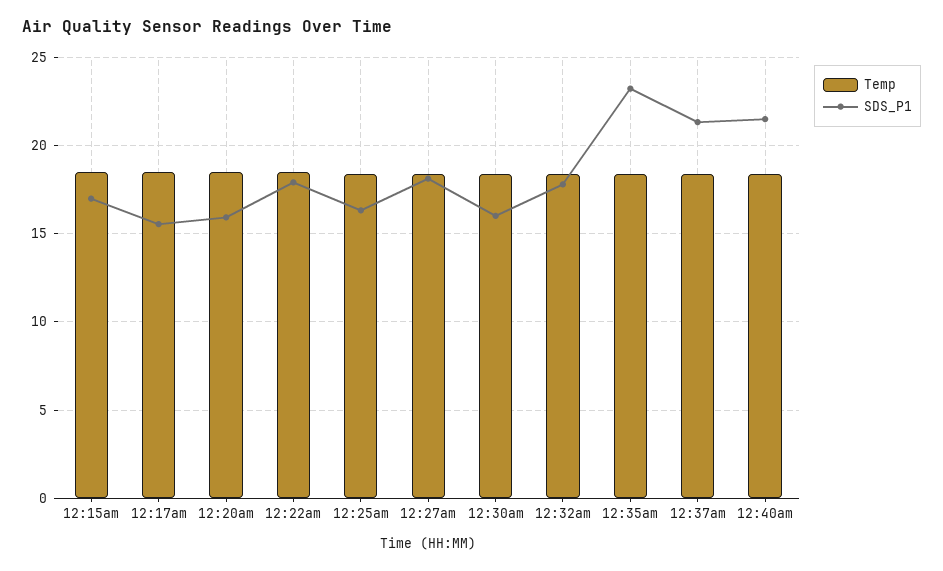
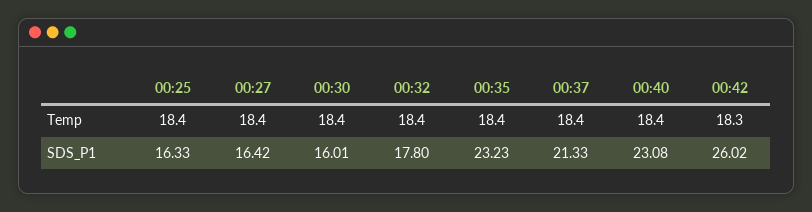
Temp, 12:15am: 18.5 -> none
SDS_P1, 12:15am: 17 -> none
Temp, 12:17am: 18.5 -> none
SDS_P1, 12:17am: 15.5 -> none
Temp, 12:20am: 18.5 -> none
SDS_P1, 12:20am: 16 -> none
Temp, 12:22am: 18.5 -> none
SDS_P1, 12:22am: 18 -> none
SDS_P1, 12:27am: 18 -> 16.42
SDS_P1, 12:40am: 21.5 -> 23.08
Temp, 00:42: none -> 18.3
SDS_P1, 00:42: none -> 26.02

